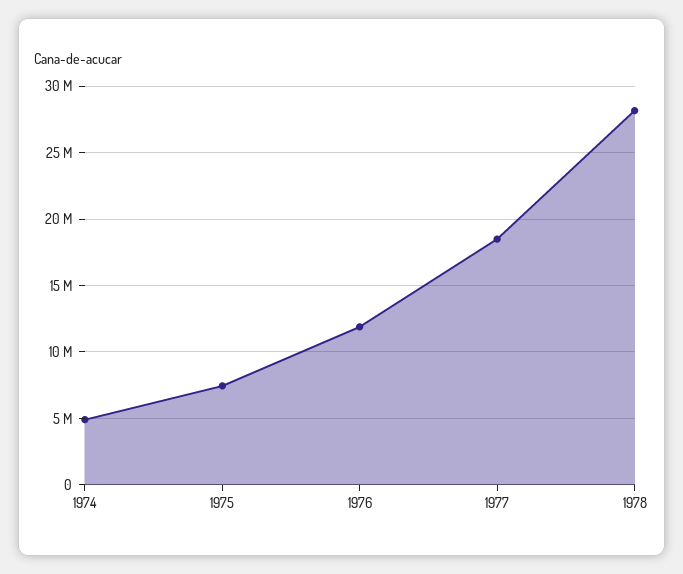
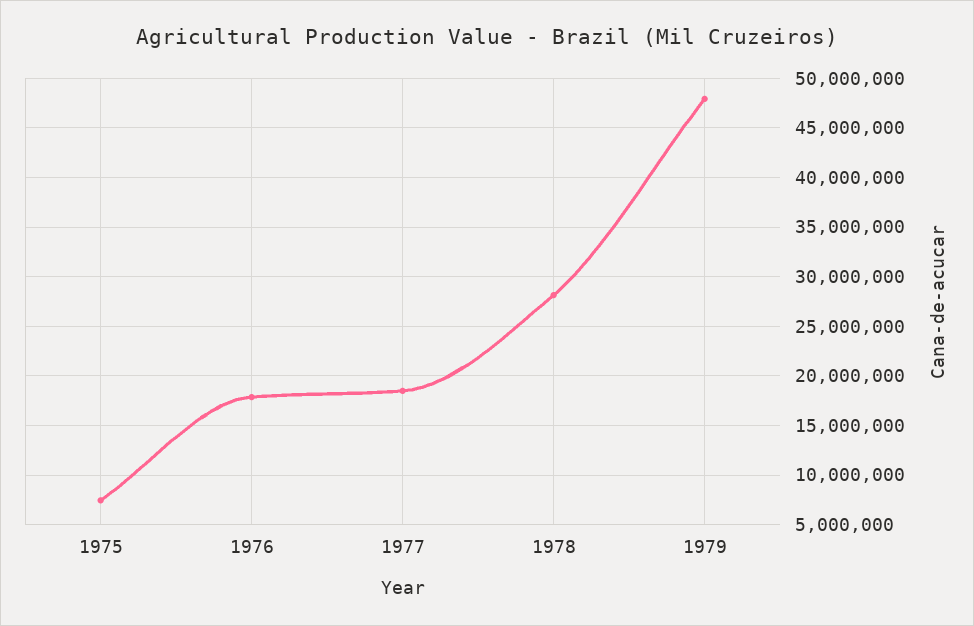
1974: 5000000 -> none
1976: 12000000 -> 18000000
1979: none -> 48000000

